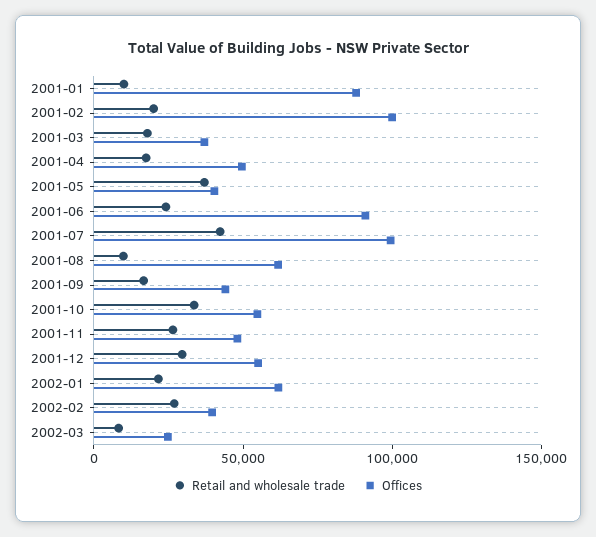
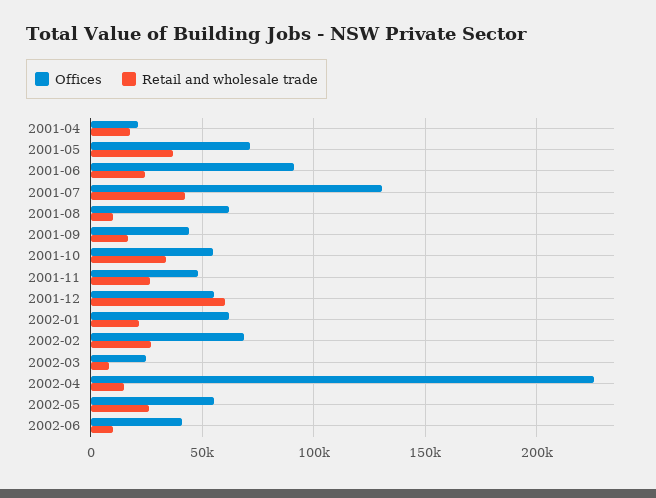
Retail and wholesale trade, 2001-01: 10000 -> none
Offices, 2001-01: 90000 -> none
Retail and wholesale trade, 2001-02: 20000 -> none
Offices, 2001-02: 100000 -> none
Retail and wholesale trade, 2001-03: 20000 -> none
Offices, 2001-03: 40000 -> none
Offices, 2001-04: 50000 -> 20000
Offices, 2001-05: 40000 -> 70000
Offices, 2001-07: 100000 -> 130000
Retail and wholesale trade, 2001-12: 30000 -> 60000
Offices, 2002-02: 40000 -> 70000
Offices, 2002-04: none -> 225000
Retail and wholesale trade, 2002-04: none -> 15000
Offices, 2002-05: none -> 55000
Retail and wholesale trade, 2002-05: none -> 25000
Offices, 2002-06: none -> 40000
Retail and wholesale trade, 2002-06: none -> 10000

